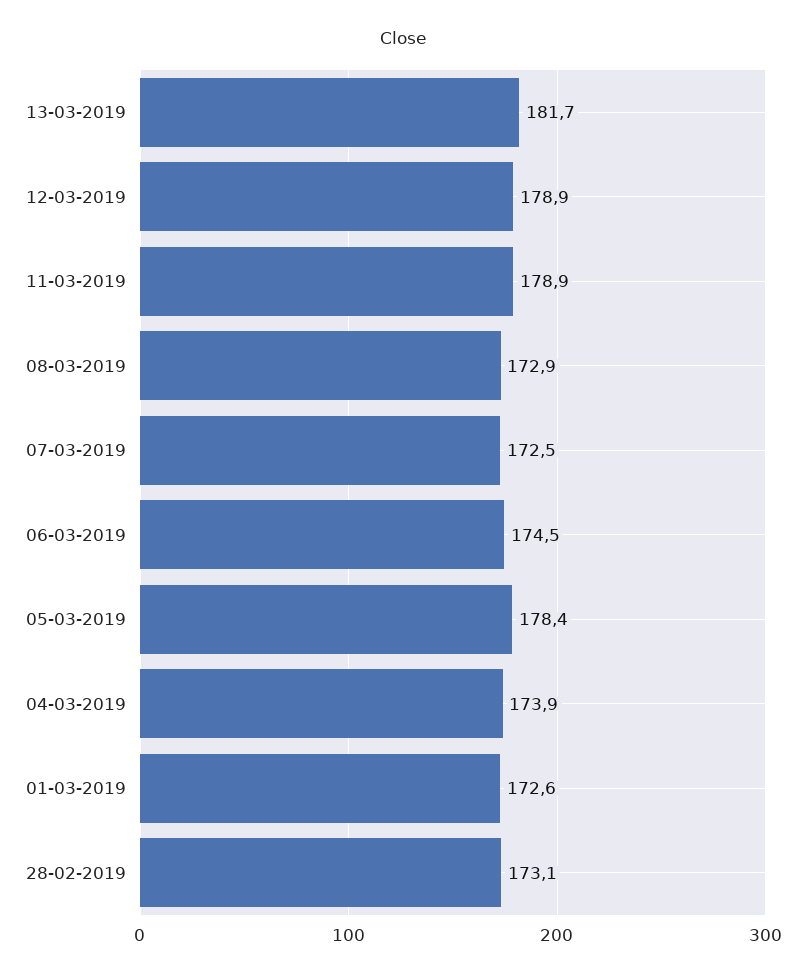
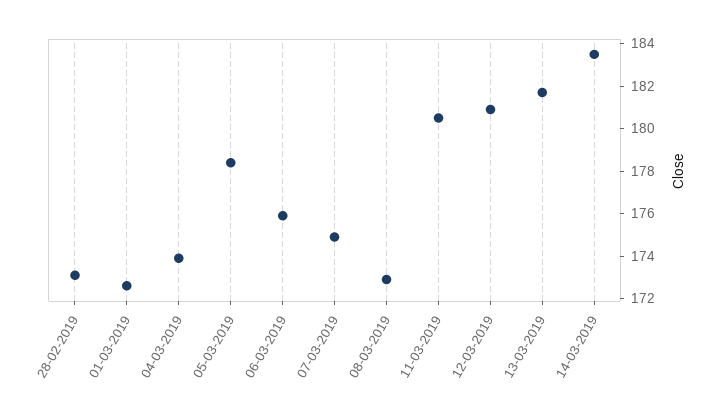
12-03-2019: 178.9 -> 181
11-03-2019: 178.9 -> 180.5
07-03-2019: 172.5 -> 175
06-03-2019: 174.5 -> 176
14-03-2019: none -> 183.5

